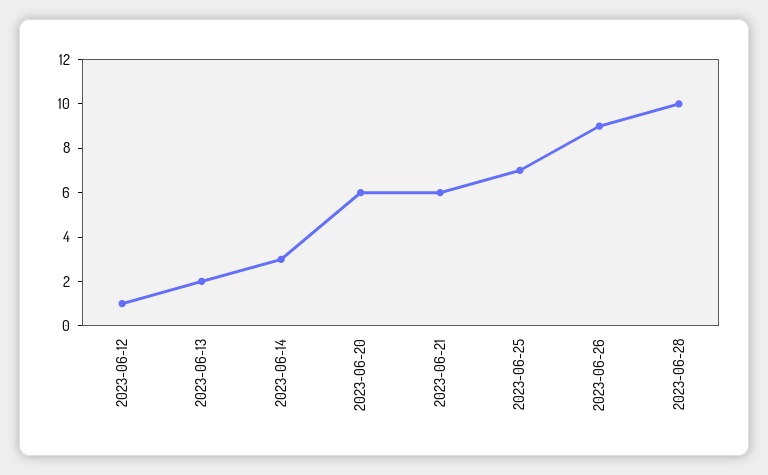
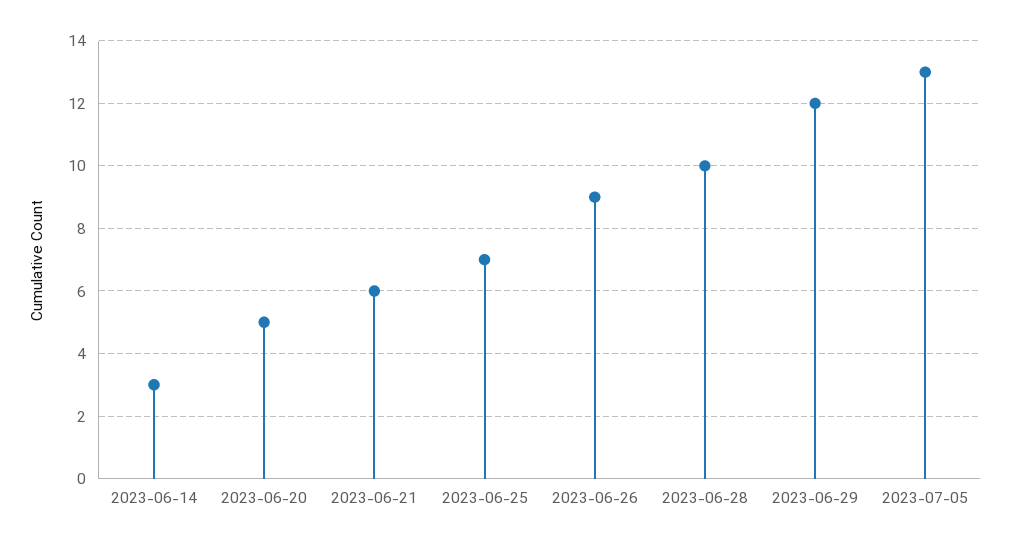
2023-06-12: 1 -> none
2023-06-13: 2 -> none
2023-06-20: 6 -> 5
2023-06-29: none -> 12
2023-07-05: none -> 13

